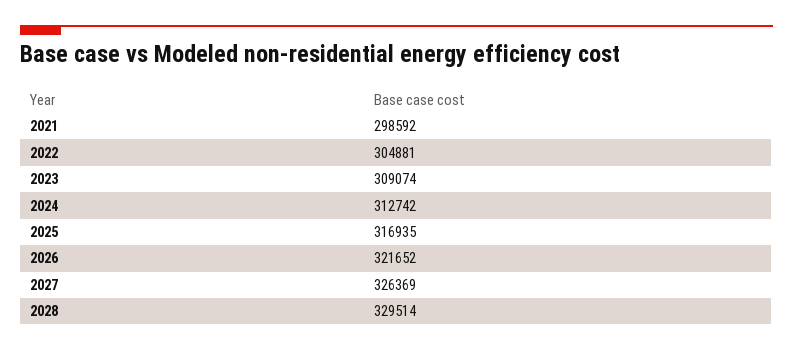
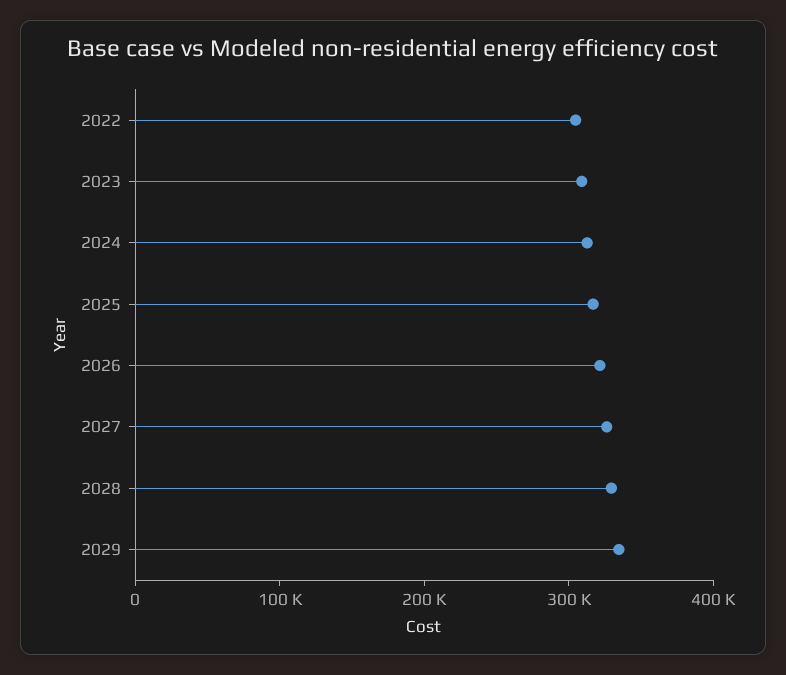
2021: 298592 -> none
2029: none -> 340000

